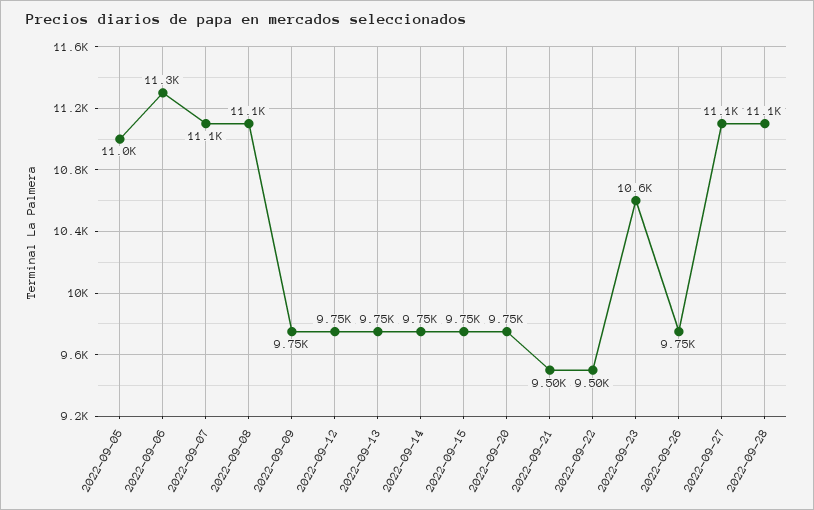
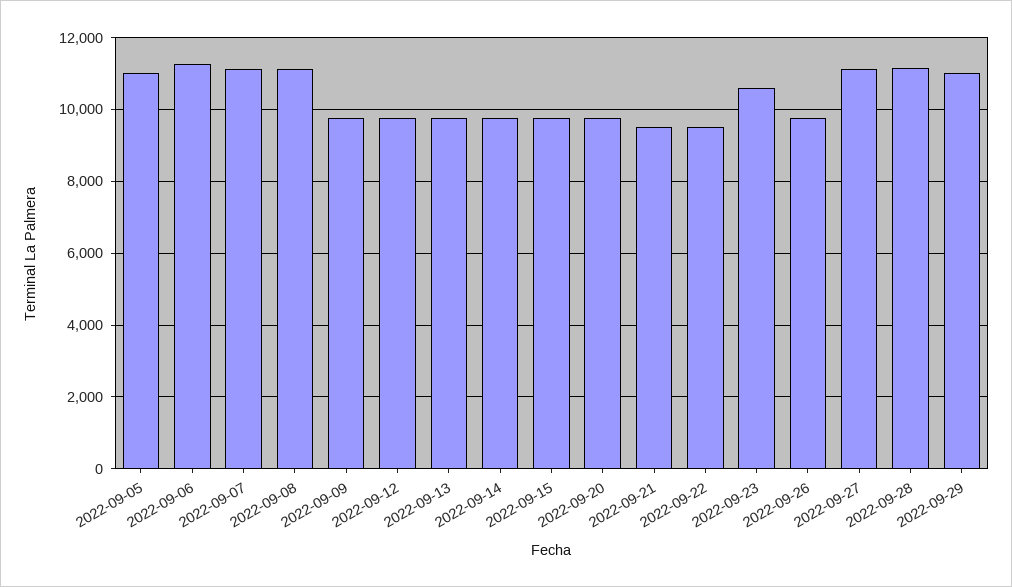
2022-09-29: none -> 11000

